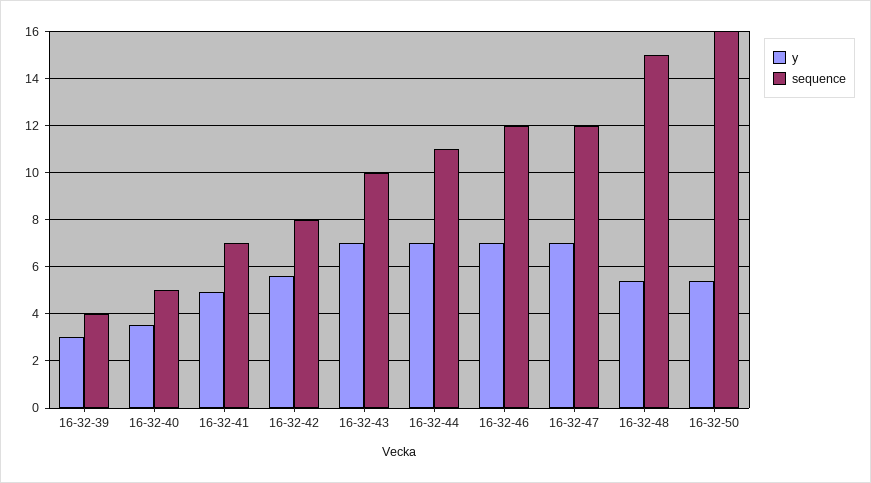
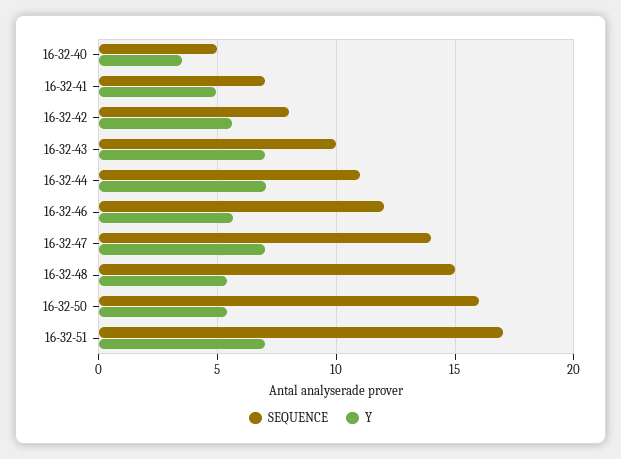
y, 16-32-39: 3 -> none
sequence, 16-32-39: 4 -> none
y, 16-32-46: 7 -> 5.5
sequence, 16-32-47: 12 -> 14
sequence, 16-32-51: none -> 17
y, 16-32-51: none -> 7

